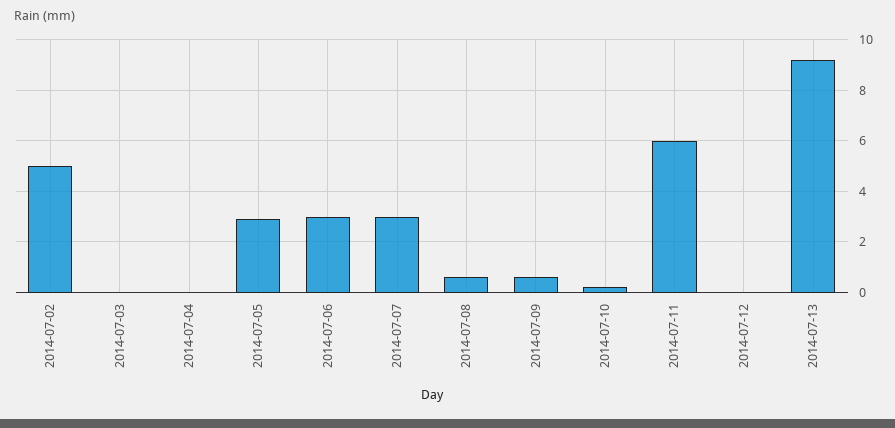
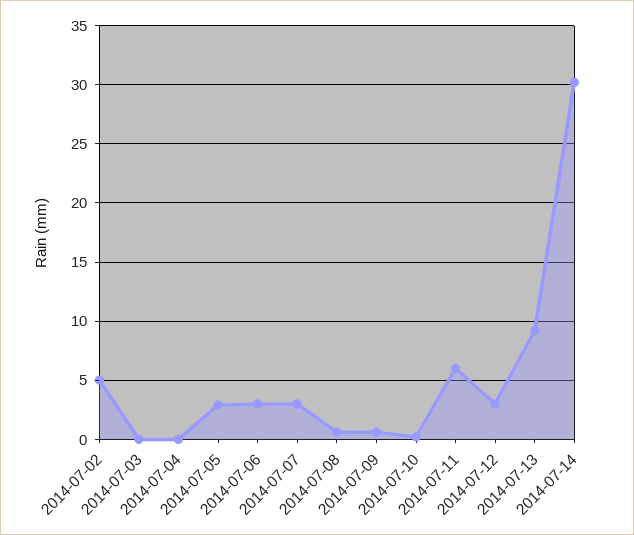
2014-07-12: 0 -> 3
2014-07-14: none -> 30

